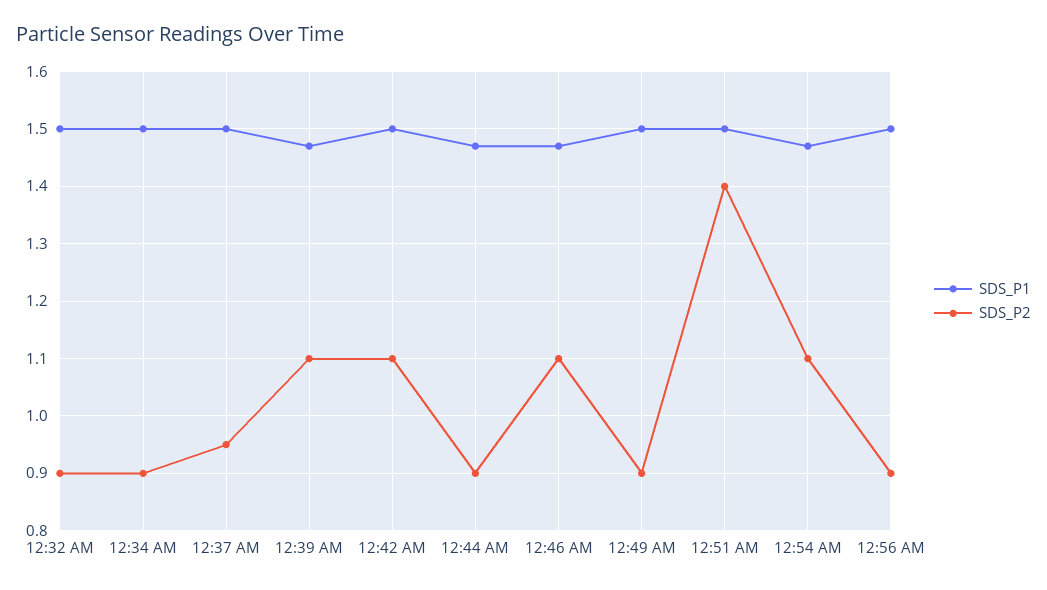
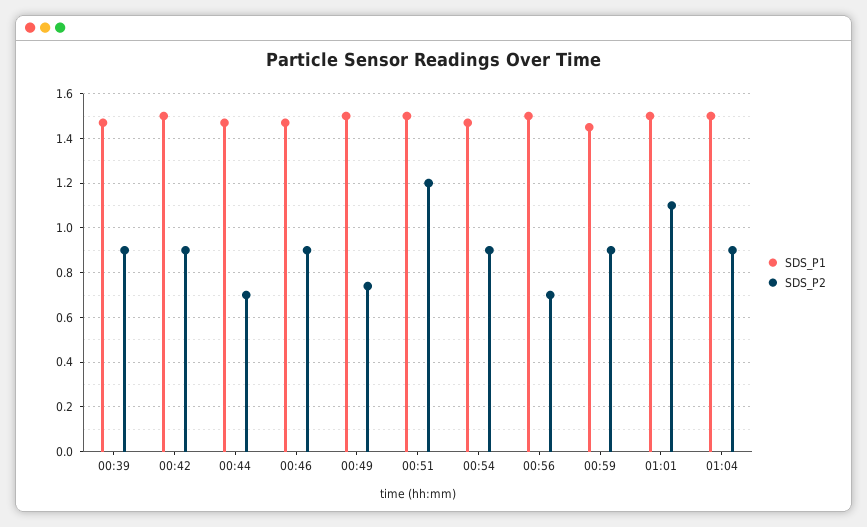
SDS_P1, 12:32 AM: 1.5 -> none
SDS_P2, 12:32 AM: 0.9 -> none
SDS_P1, 12:34 AM: 1.5 -> none
SDS_P2, 12:34 AM: 0.9 -> none
SDS_P1, 12:37 AM: 1.5 -> none
SDS_P2, 12:37 AM: 0.95 -> none
SDS_P2, 12:39 AM: 1.1 -> 0.9
SDS_P2, 12:42 AM: 1.1 -> 0.9
SDS_P2, 12:44 AM: 0.9 -> 0.7
SDS_P2, 12:46 AM: 1.1 -> 0.9
SDS_P2, 12:49 AM: 0.9 -> 0.75
SDS_P2, 12:51 AM: 1.4 -> 1.2
SDS_P2, 12:54 AM: 1.1 -> 0.9
SDS_P2, 12:56 AM: 0.9 -> 0.7
SDS_P1, 00:59: none -> 1.45
SDS_P2, 00:59: none -> 0.9
SDS_P1, 01:01: none -> 1.5
SDS_P2, 01:01: none -> 1.1
SDS_P1, 01:04: none -> 1.5
SDS_P2, 01:04: none -> 0.9

